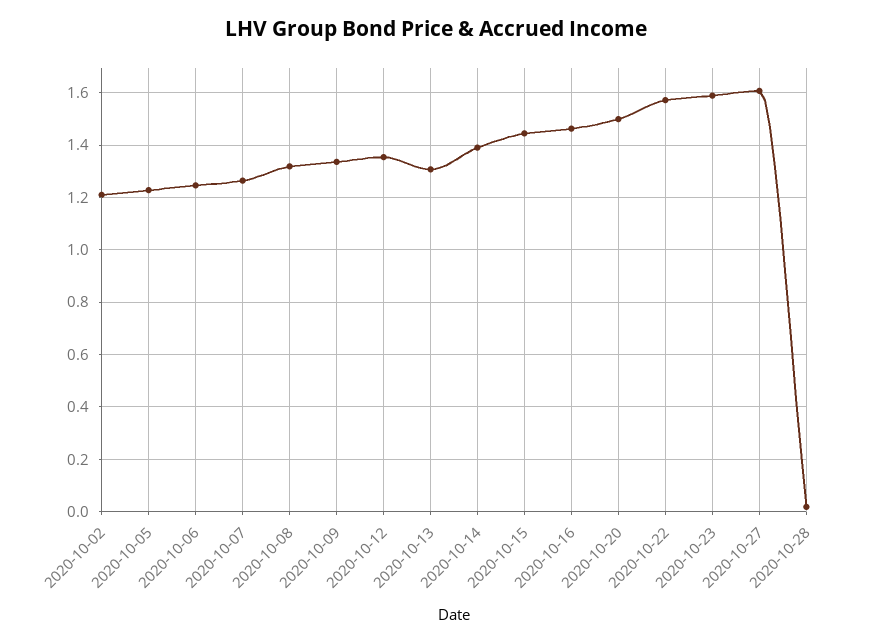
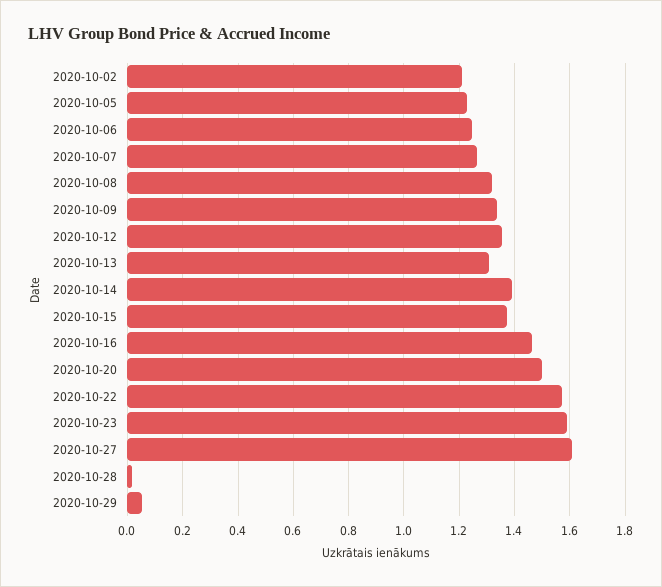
2020-10-15: 1.45 -> 1.375
2020-10-29: none -> 0.05

